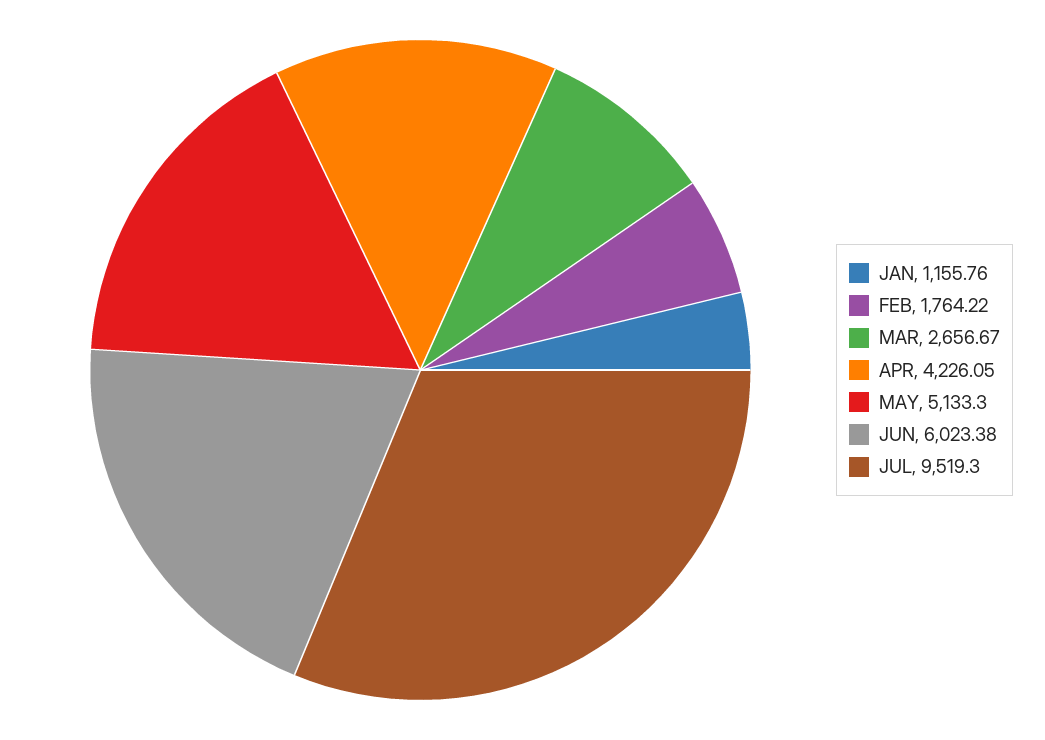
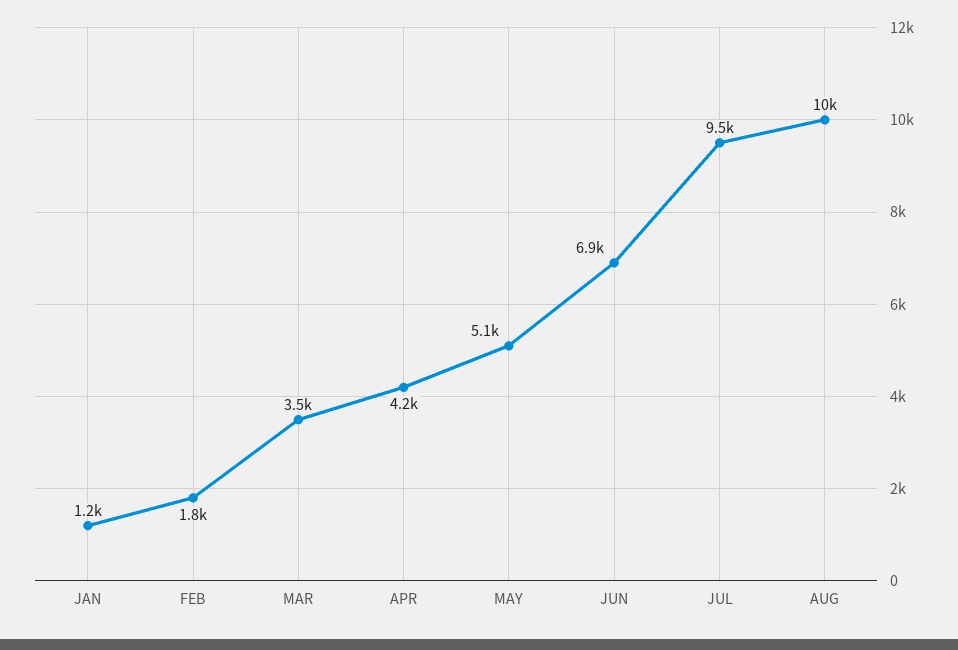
MAR: 2656.67 -> 3500
JUN: 6023.38 -> 6900
AUG: none -> 10000

